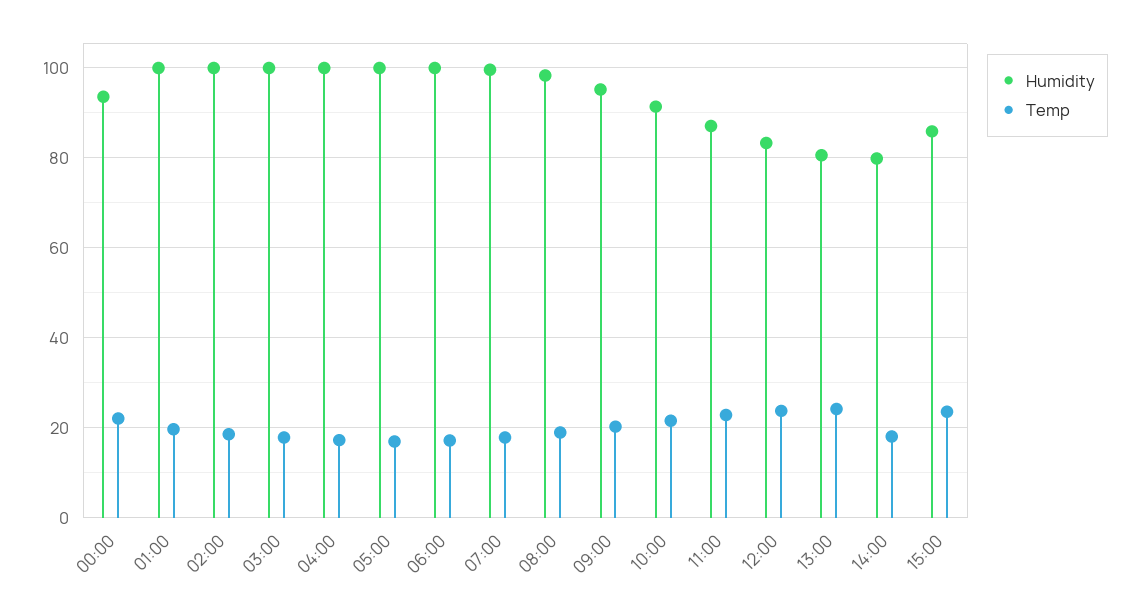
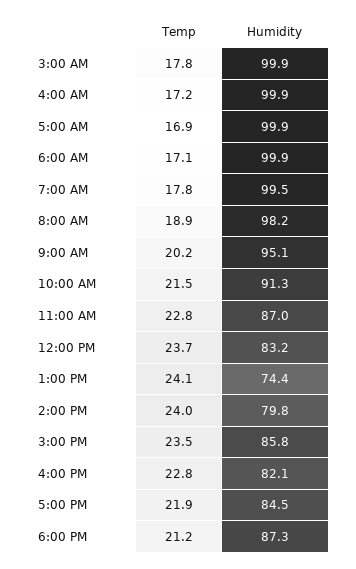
Humidity, 00:00: 94 -> none
Temp, 00:00: 22 -> none
Humidity, 01:00: 100 -> none
Temp, 01:00: 20 -> none
Humidity, 02:00: 100 -> none
Temp, 02:00: 18 -> none
Humidity, 13:00: 80 -> 74.4
Temp, 14:00: 18 -> 24
Temp, 4:00 PM: none -> 22.8
Humidity, 4:00 PM: none -> 82.1
Temp, 5:00 PM: none -> 21.9
Humidity, 5:00 PM: none -> 84.5
Temp, 6:00 PM: none -> 21.2
Humidity, 6:00 PM: none -> 87.3

